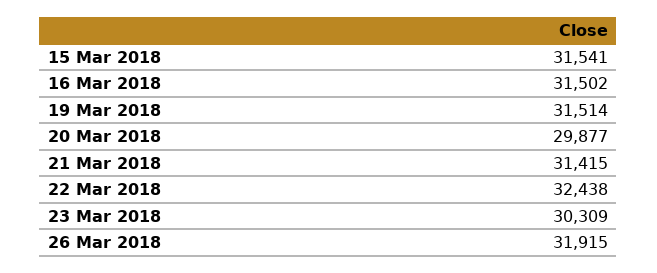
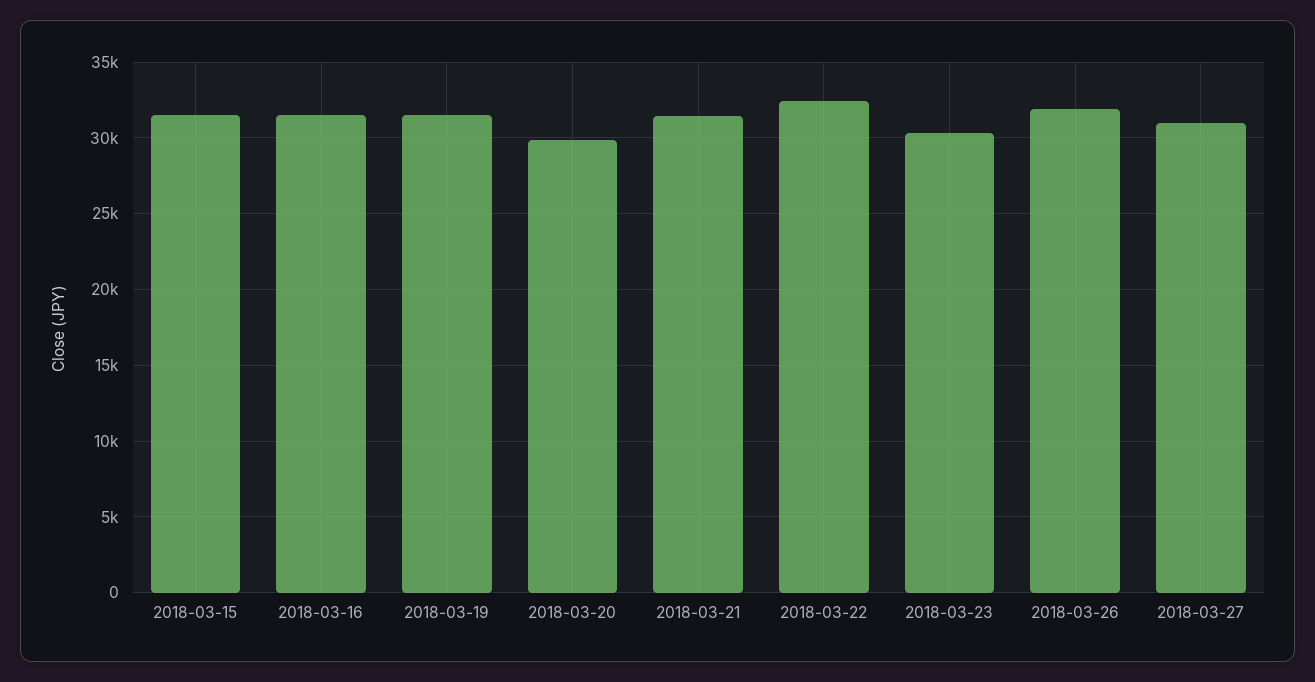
2018-03-27: none -> 31000

